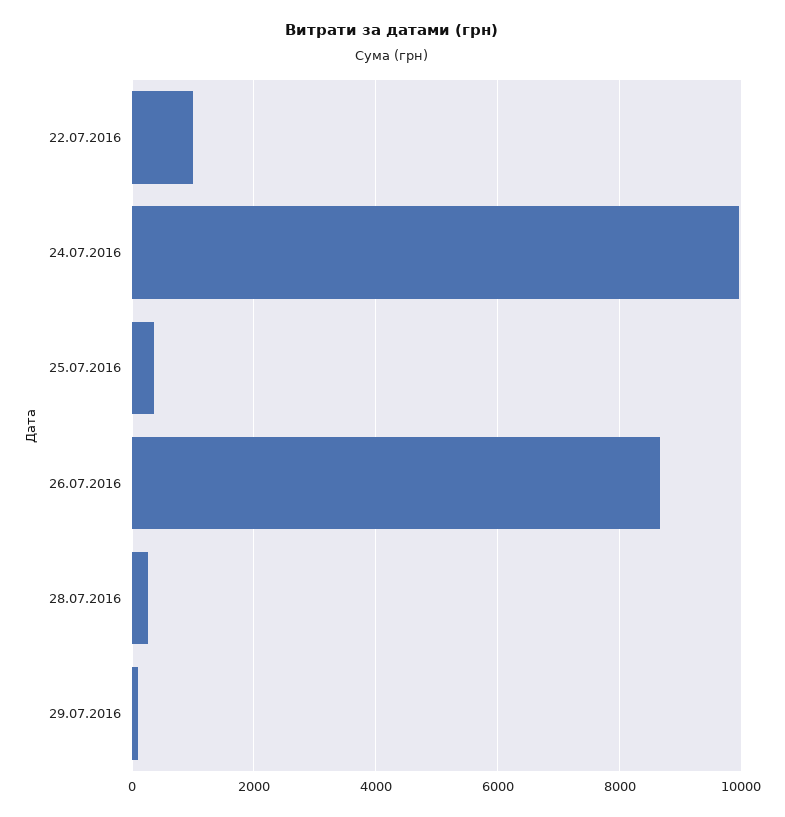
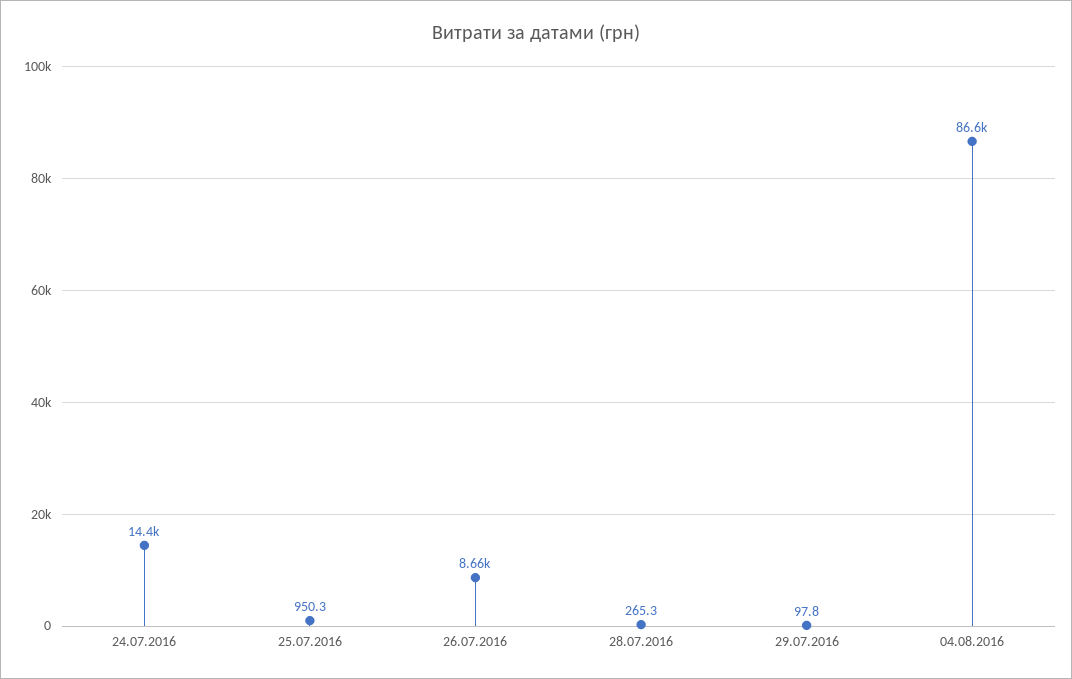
22.07.2016: 1000 -> none
24.07.2016: 10000 -> 14400
25.07.2016: 400 -> 950.3
04.08.2016: none -> 86600

